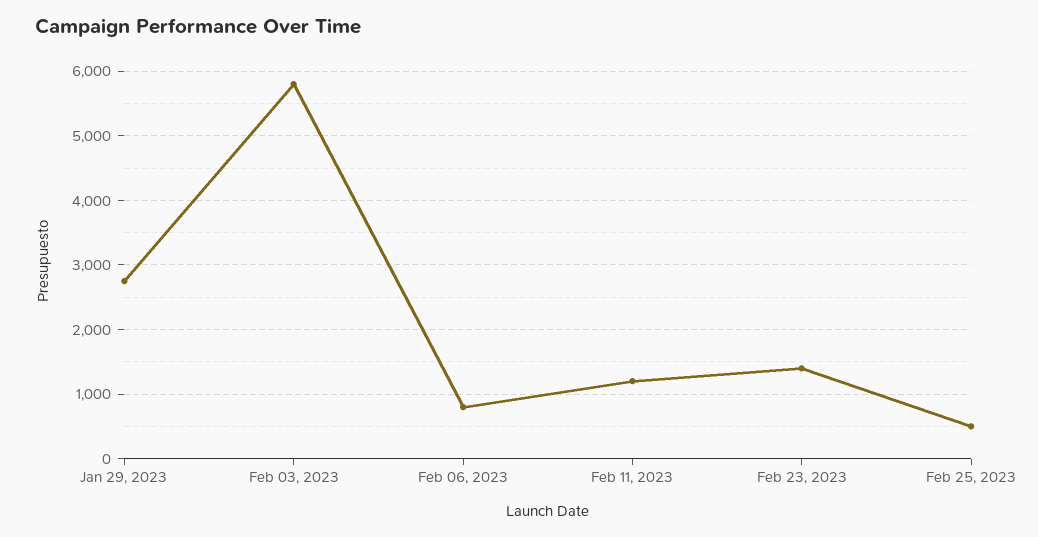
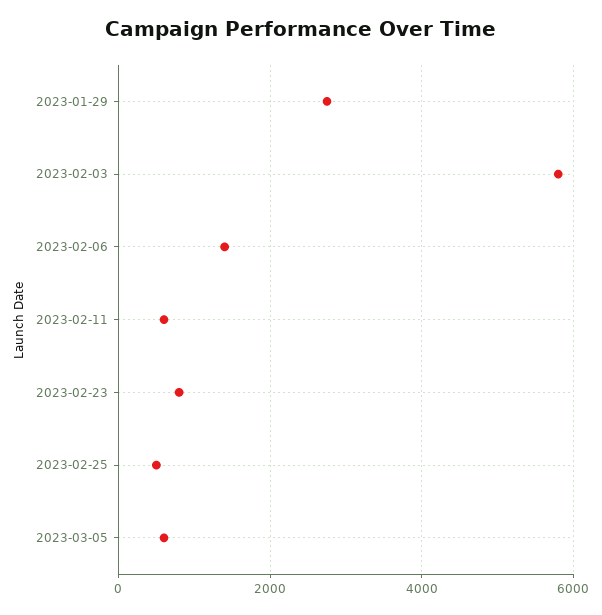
Feb 06, 2023: 800 -> 1400
Feb 11, 2023: 1200 -> 600
Feb 23, 2023: 1400 -> 800
2023-03-05: none -> 600

